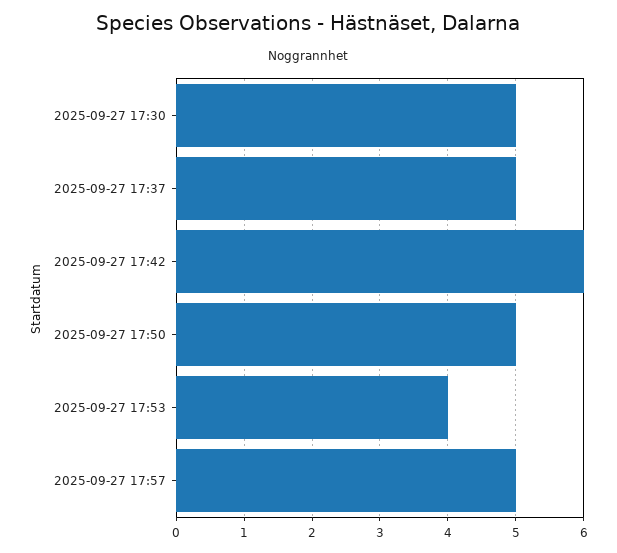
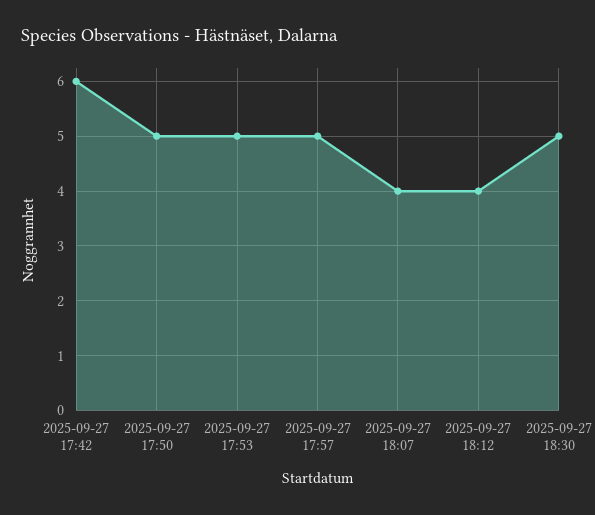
2025-09-27 17:30: 5 -> none
2025-09-27 17:37: 5 -> none
2025-09-27 17:53: 4 -> 5
2025-09-27 18:07: none -> 4
2025-09-27 18:12: none -> 4
2025-09-27 18:30: none -> 5

